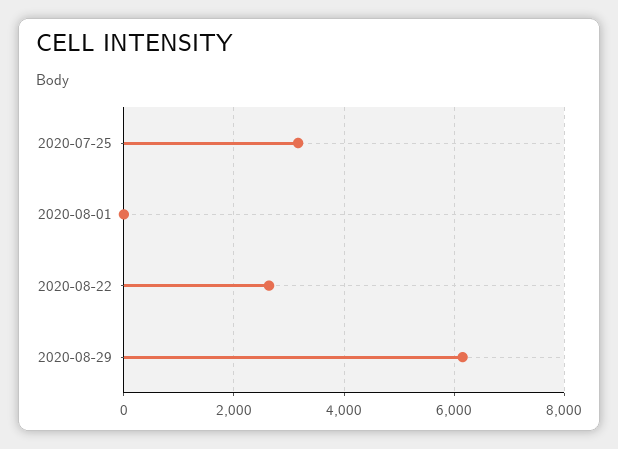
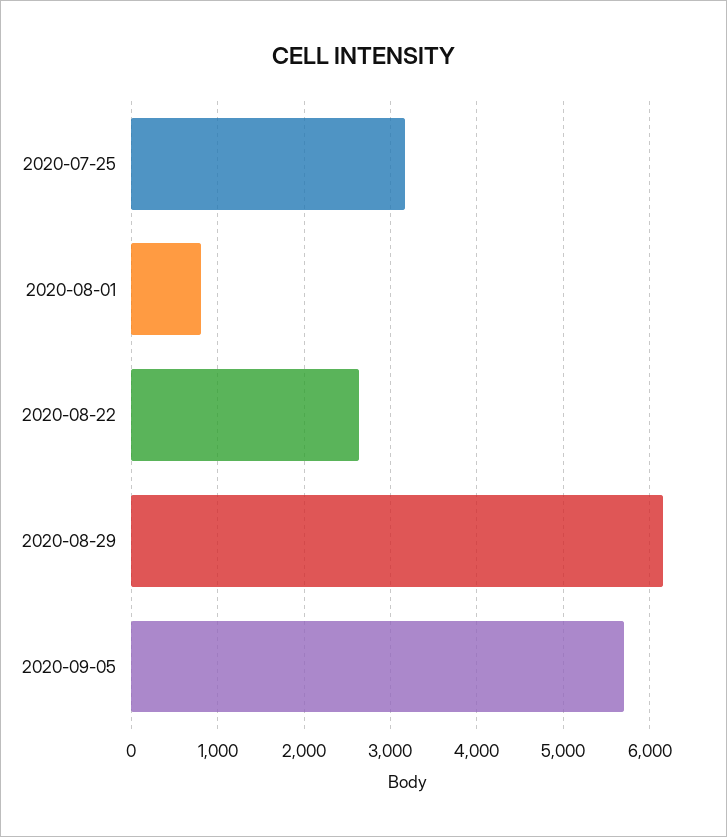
2020-08-01: 0 -> 800
2020-09-05: none -> 5700

